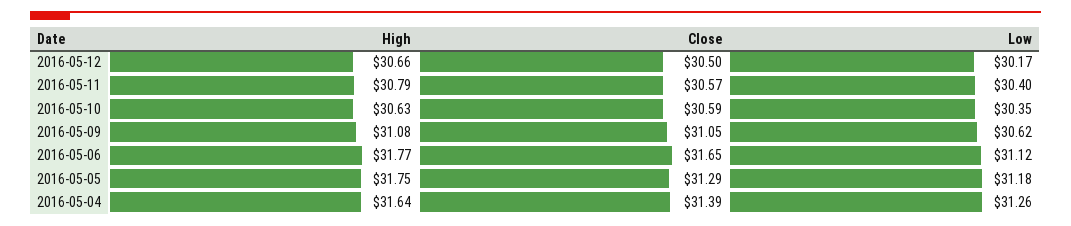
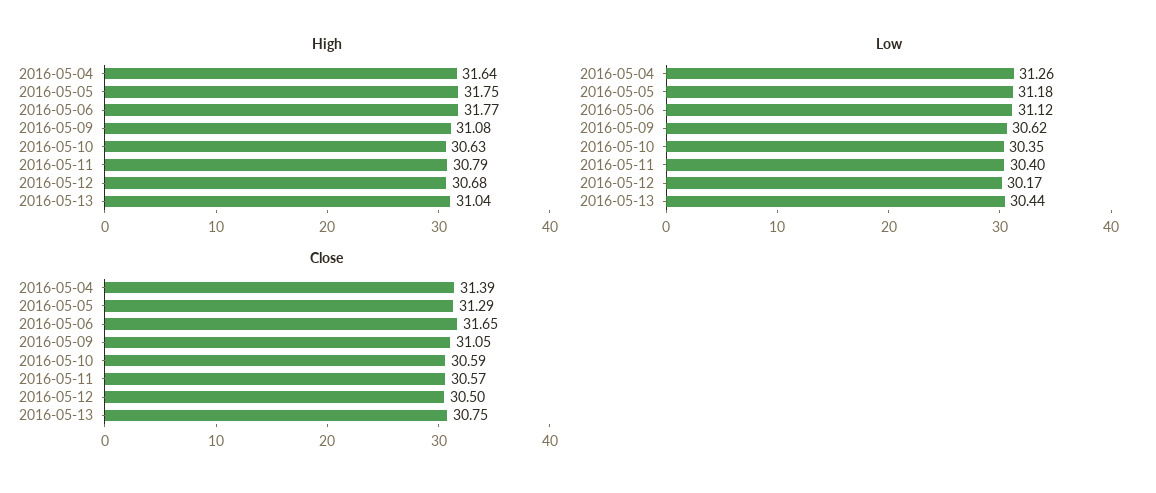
High, 2016-05-12: 30.66 -> 30.68
High, 2016-05-13: none -> 31.04
Low, 2016-05-13: none -> 30.44
Close, 2016-05-13: none -> 30.75

